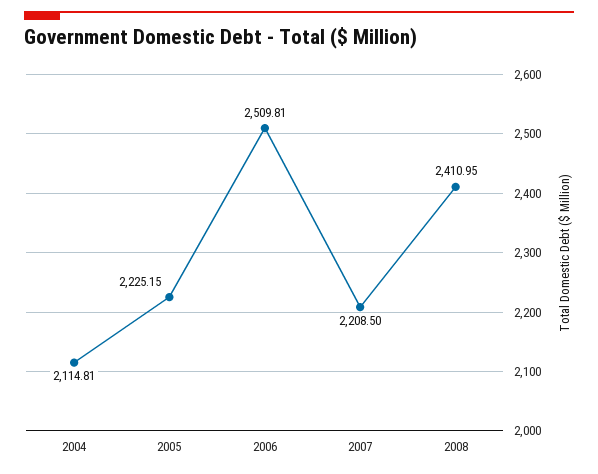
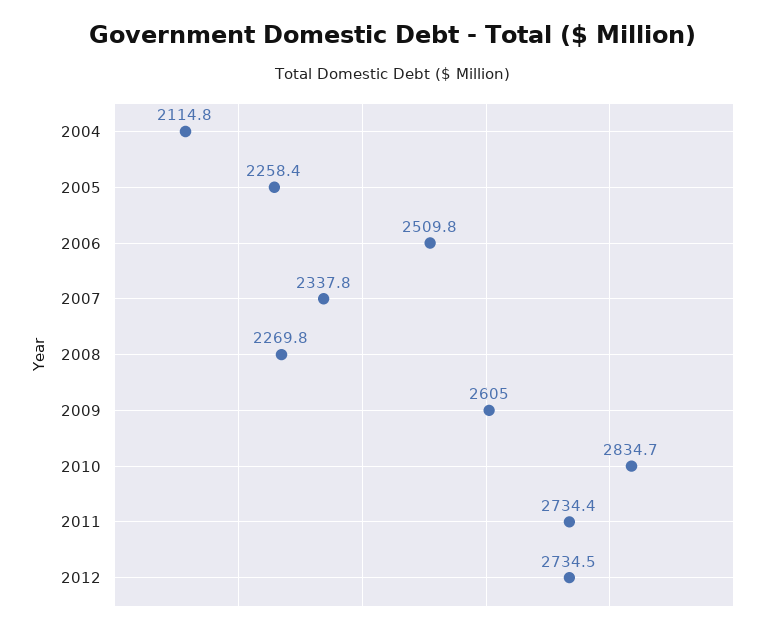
2005: 2225.15 -> 2258.4
2007: 2208.5 -> 2337.8
2008: 2410.95 -> 2269.8
2009: none -> 2605
2010: none -> 2834.7
2011: none -> 2734.4
2012: none -> 2734.5

